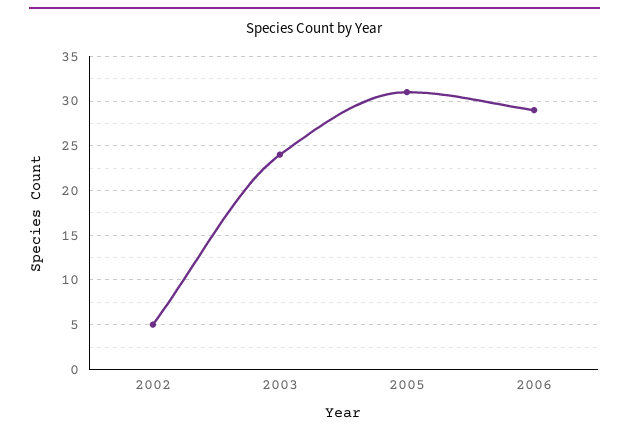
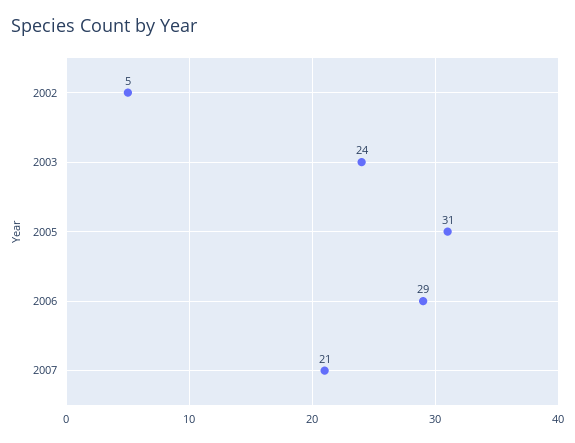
2007: none -> 21

